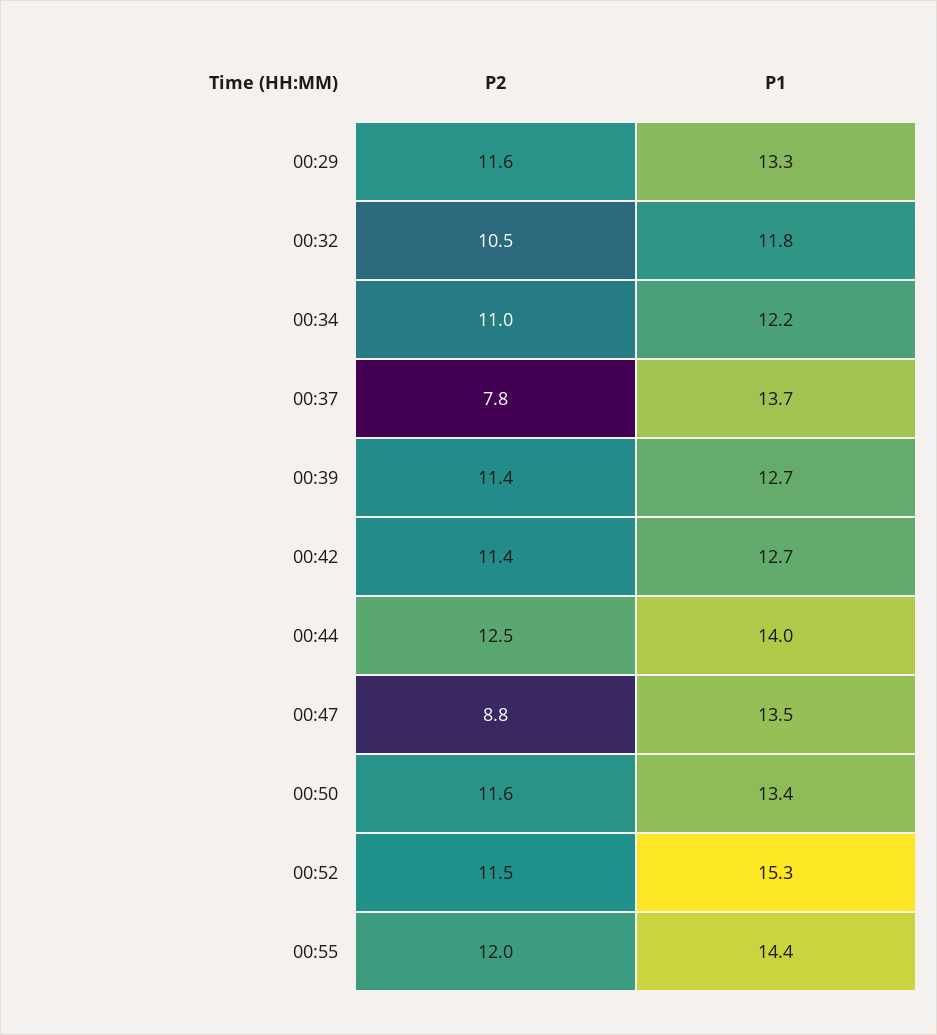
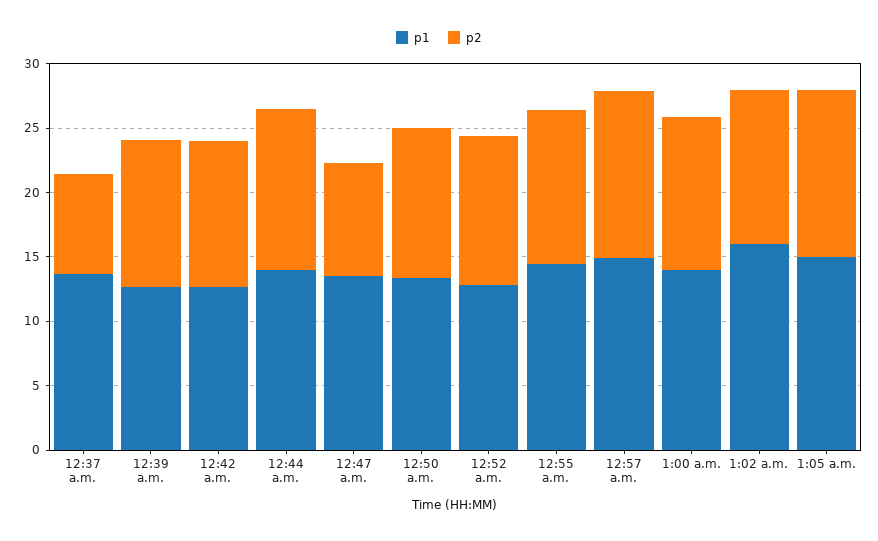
P2, 00:29: 11.6 -> none
P1, 00:29: 13.3 -> none
P2, 00:32: 10.5 -> none
P1, 00:32: 11.8 -> none
P2, 00:34: 11 -> none
P1, 00:34: 12.2 -> none
P1, 00:52: 15.3 -> 13
P1, 12:57 a.m.: none -> 15
P2, 12:57 a.m.: none -> 13
P1, 1:00 a.m.: none -> 14
P2, 1:00 a.m.: none -> 12
P1, 1:02 a.m.: none -> 16
P2, 1:02 a.m.: none -> 12
P1, 1:05 a.m.: none -> 15
P2, 1:05 a.m.: none -> 13

